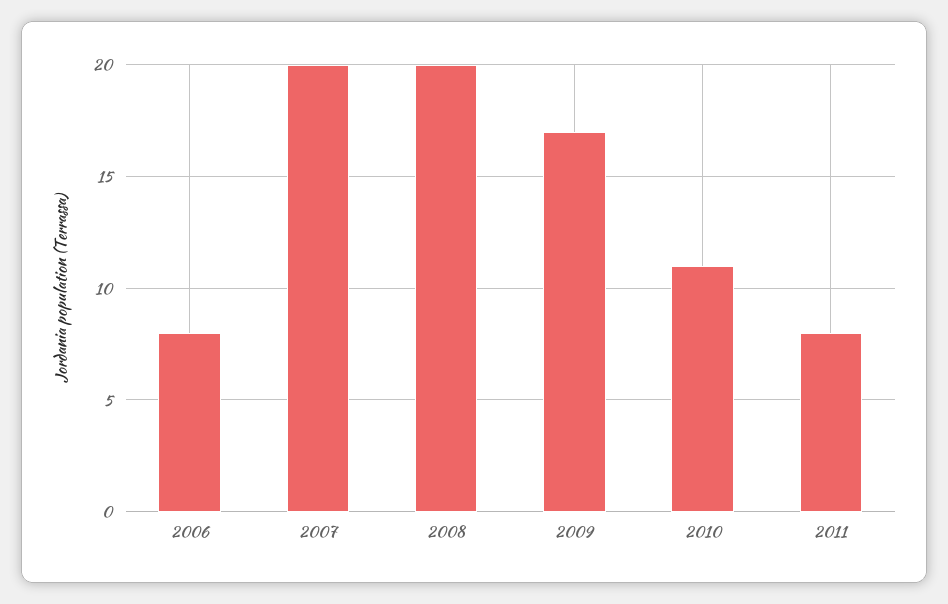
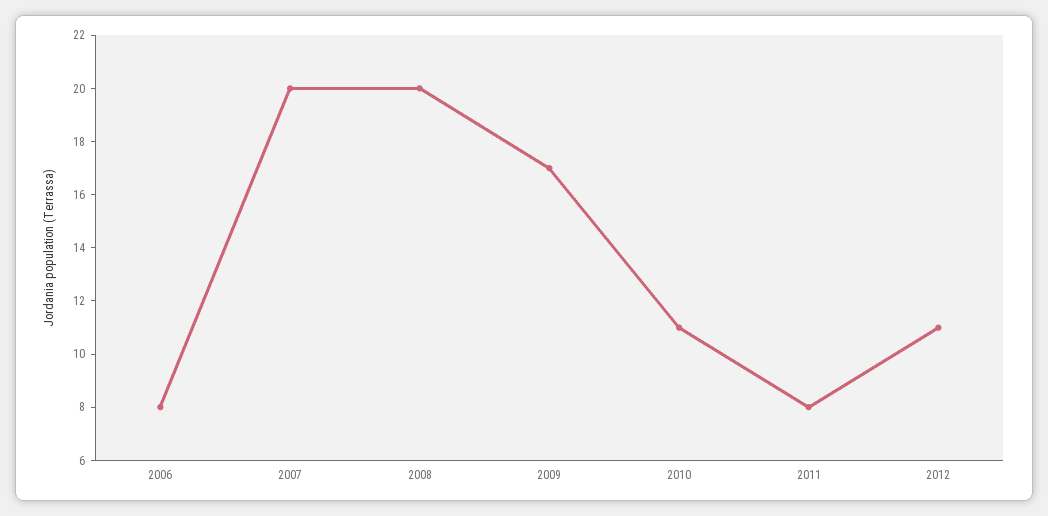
2012: none -> 11

